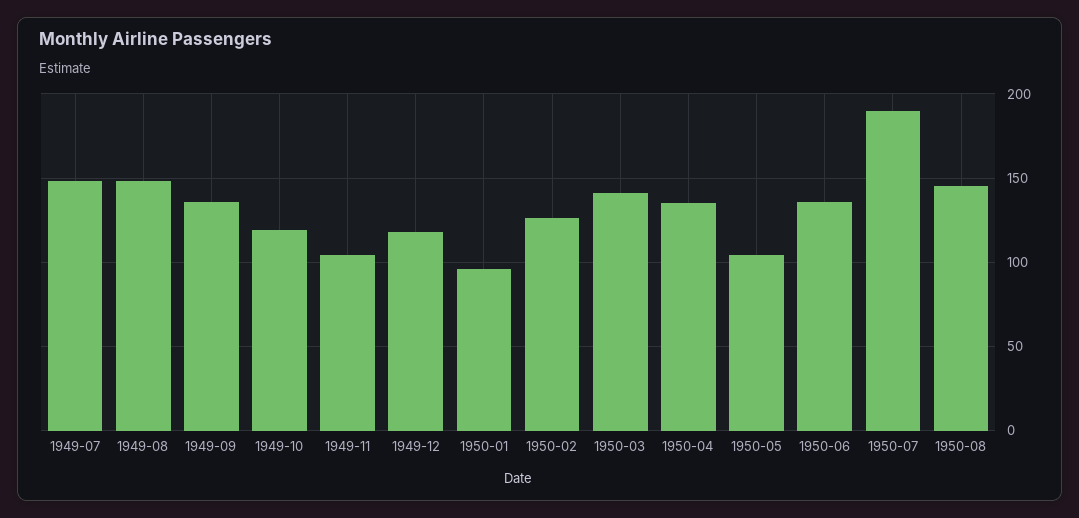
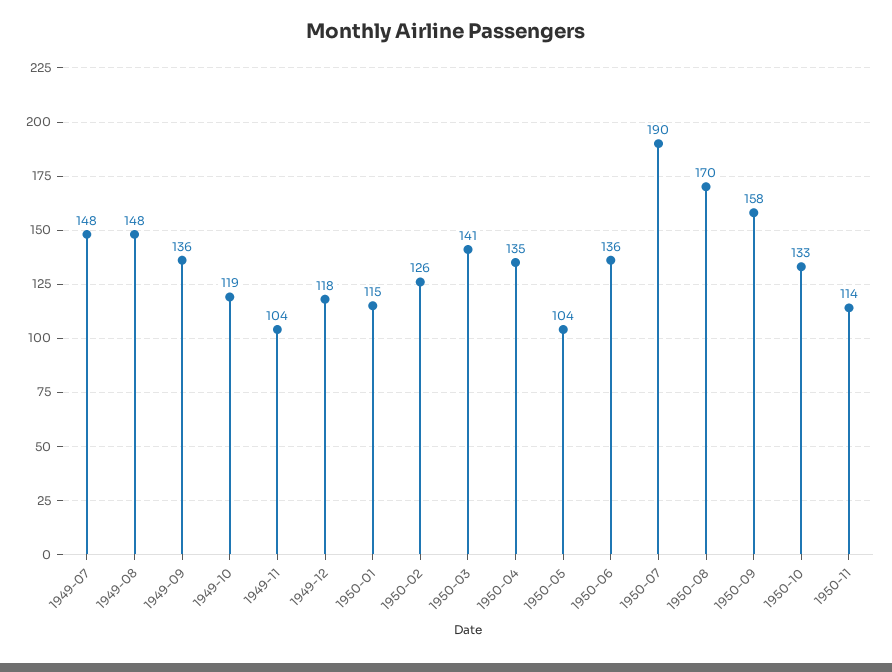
1950-01: 95 -> 115
1950-08: 145 -> 170
1950-09: none -> 158
1950-10: none -> 133
1950-11: none -> 114

